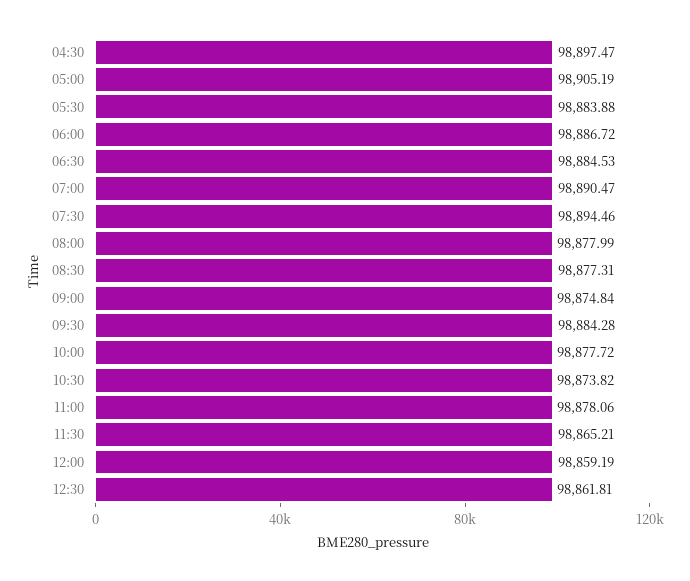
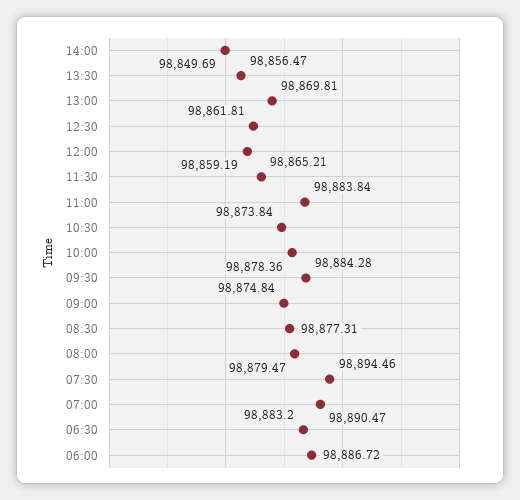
04:30: 98897.47 -> none
05:00: 98905.19 -> none
05:30: 98883.88 -> none
06:30: 98884.53 -> 98883.2
08:00: 98877.99 -> 98879.47
10:00: 98877.72 -> 98878.36
10:30: 98873.82 -> 98873.84
11:00: 98878.06 -> 98883.84
14:00: none -> 98849.69
13:30: none -> 98856.47
13:00: none -> 98869.81

